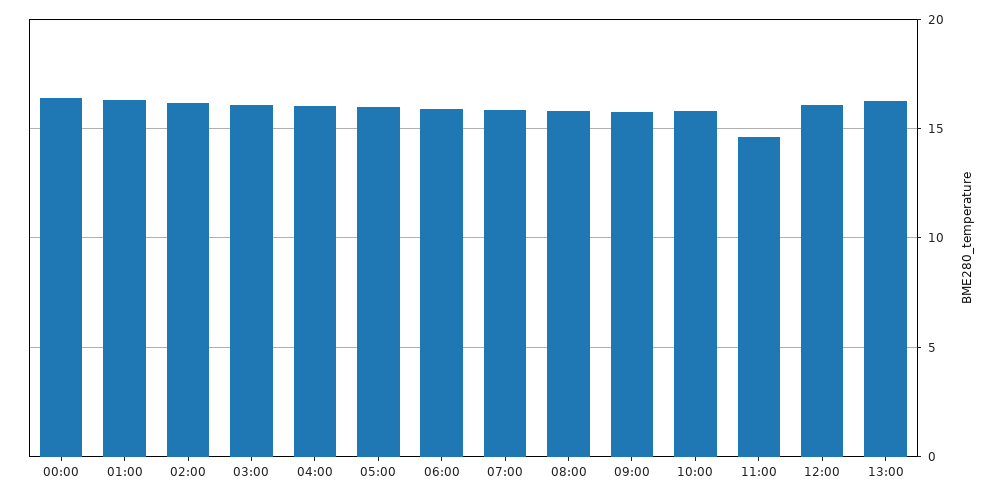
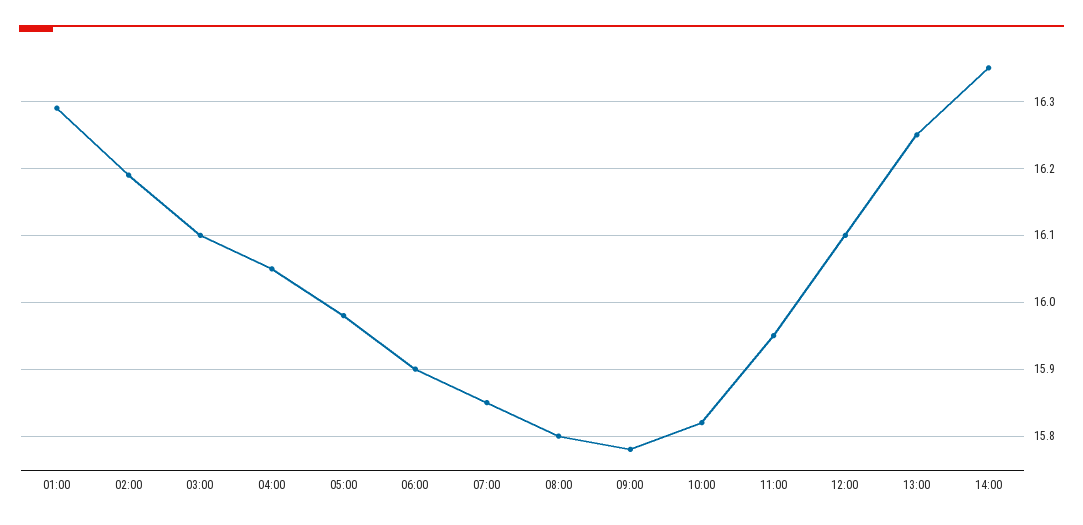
00:00: 16.5 -> none
11:00: 14.5 -> 15.95
14:00: none -> 16.35

